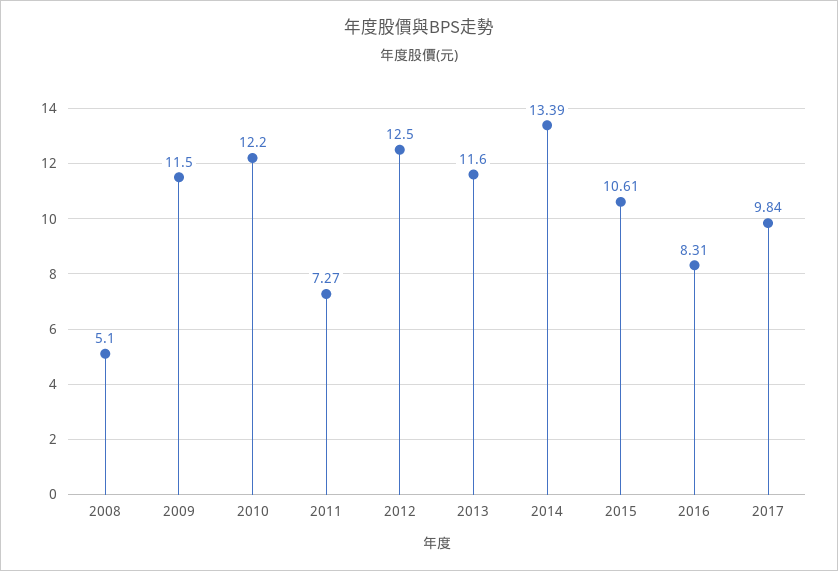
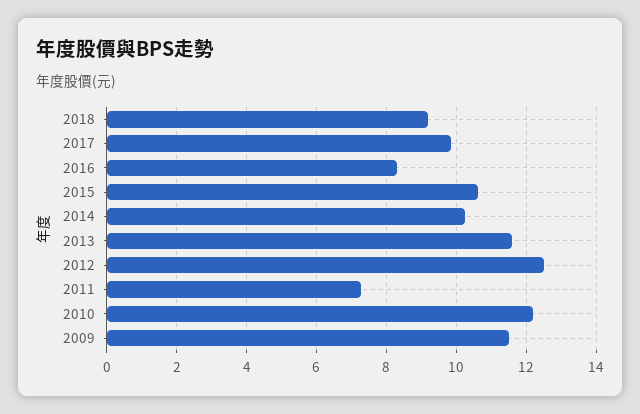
2008: 5.1 -> none
2014: 13.39 -> 10.2
2018: none -> 9.2

